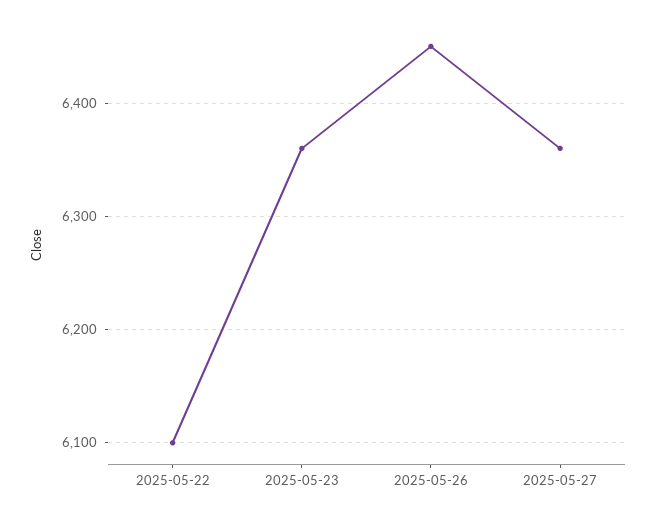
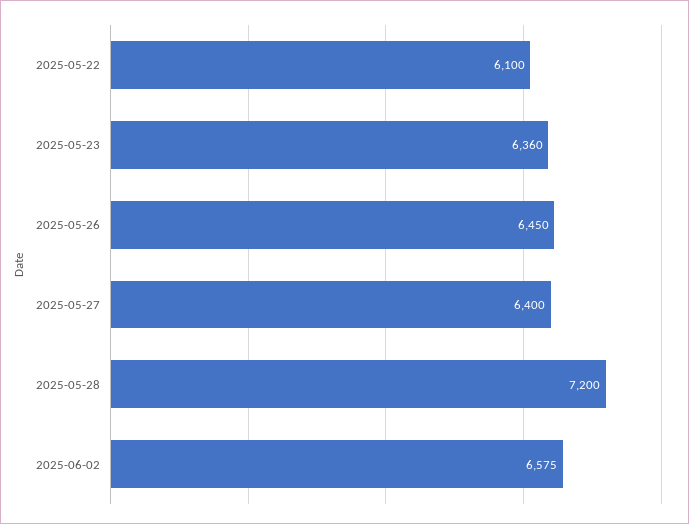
2025-05-27: 6360 -> 6400
2025-05-28: none -> 7200
2025-06-02: none -> 6575

